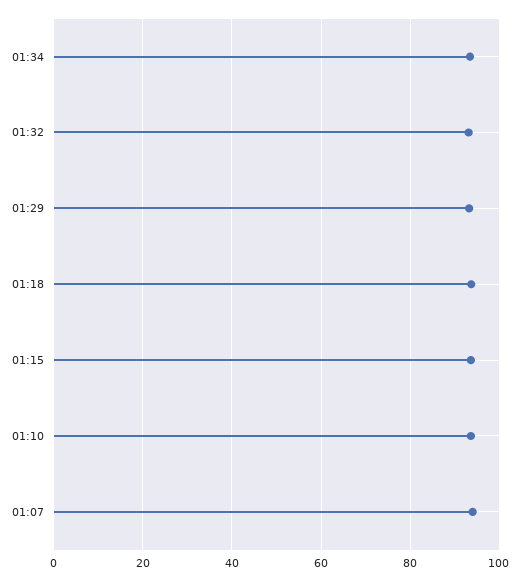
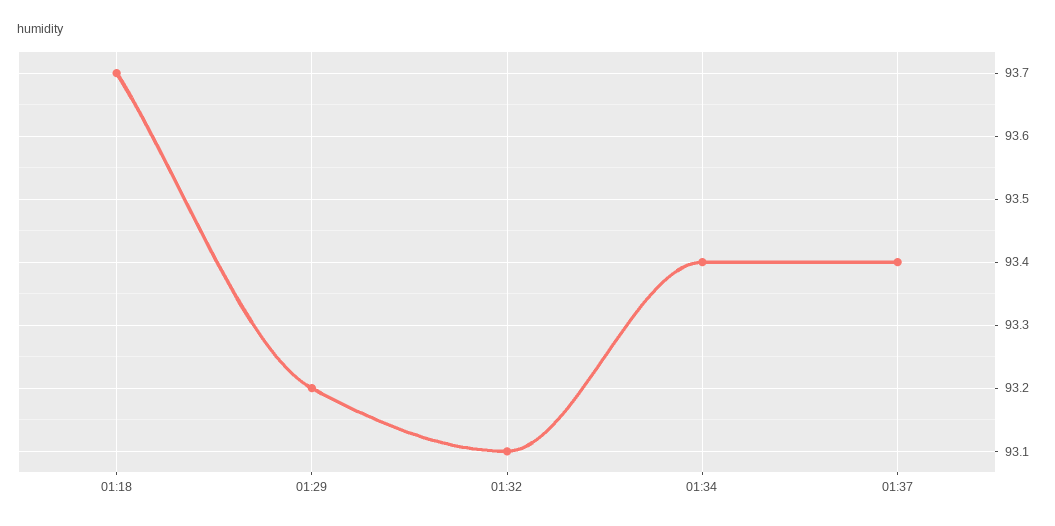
01:15: 94 -> none
01:10: 94 -> none
01:07: 94 -> none
01:37: none -> 93.4

